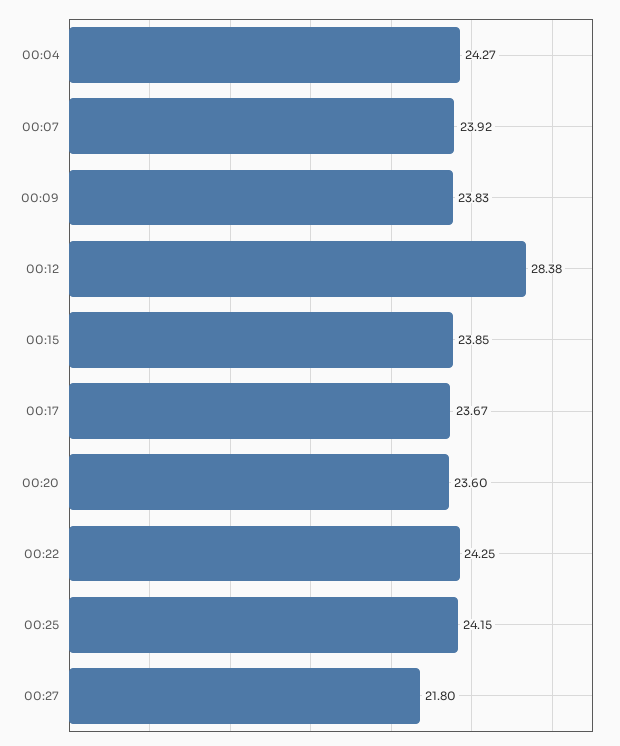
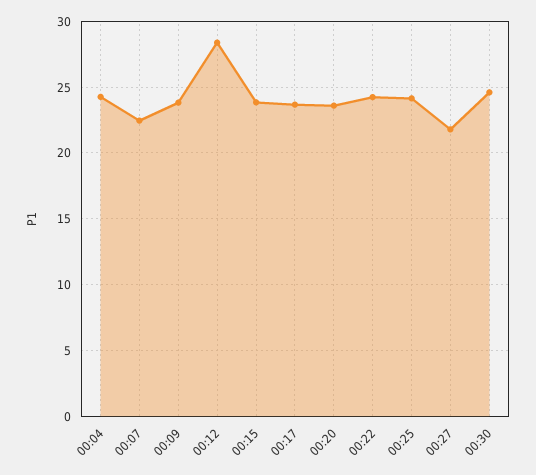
00:07: 23.92 -> 22.5
00:30: none -> 24.5

